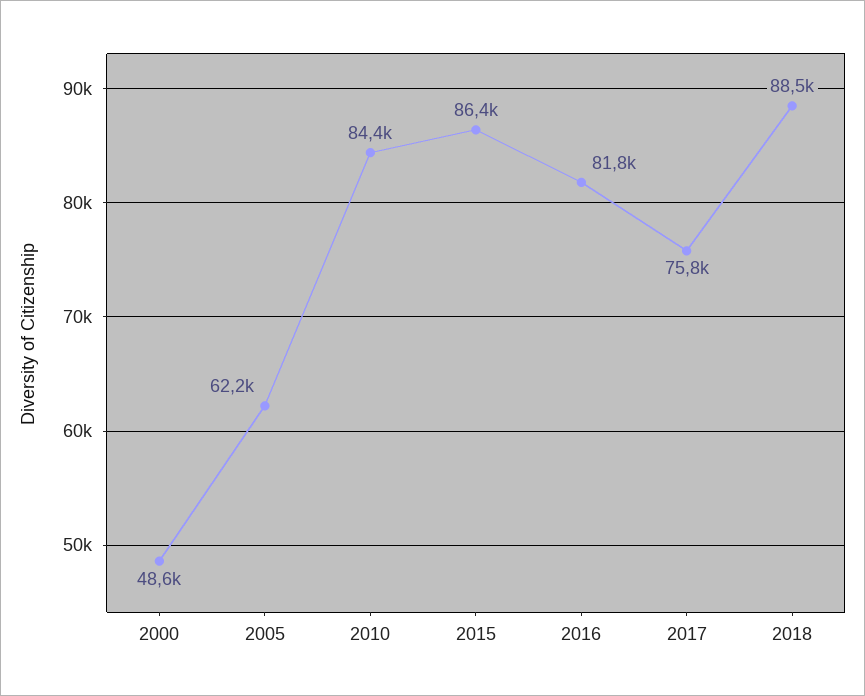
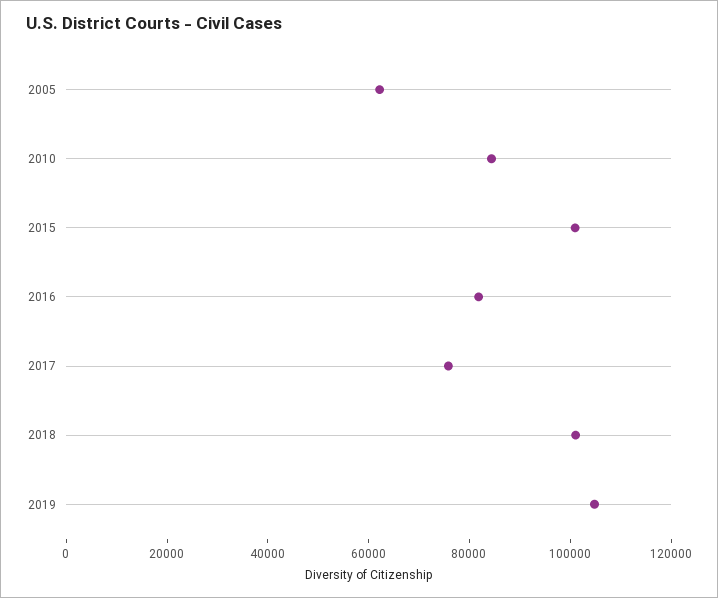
2000: 48600 -> none
2015: 86400 -> 100000
2018: 88500 -> 100000
2019: none -> 105000

